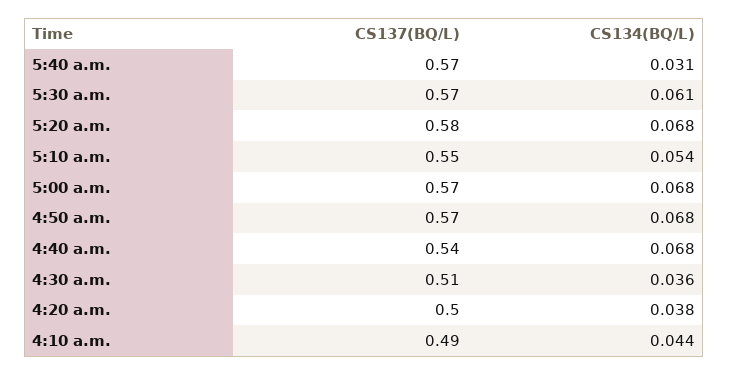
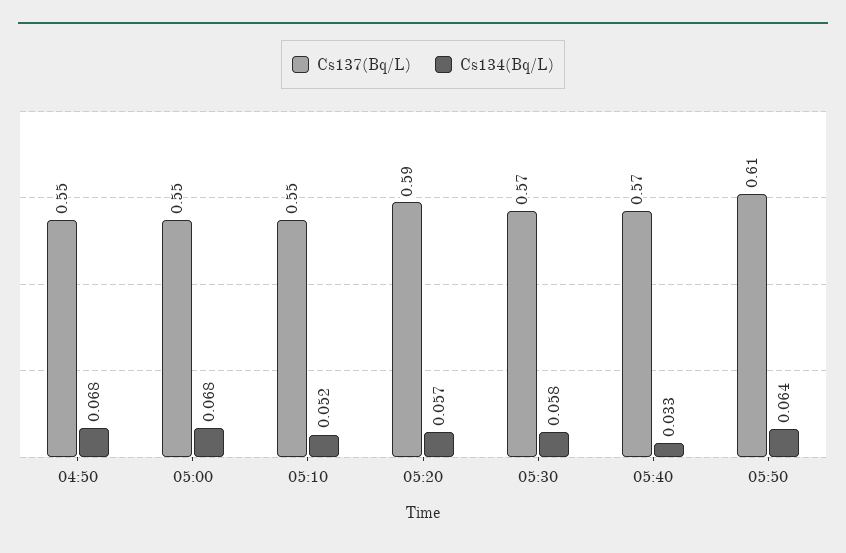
CS134(BQ/L), 5:40 a.m.: 0.031 -> 0.033
CS134(BQ/L), 5:30 a.m.: 0.061 -> 0.058
CS137(BQ/L), 5:20 a.m.: 0.58 -> 0.59
CS134(BQ/L), 5:20 a.m.: 0.068 -> 0.057
CS134(BQ/L), 5:10 a.m.: 0.054 -> 0.052
CS137(BQ/L), 5:00 a.m.: 0.57 -> 0.55
CS137(BQ/L), 4:50 a.m.: 0.57 -> 0.55
CS137(BQ/L), 4:40 a.m.: 0.54 -> none
CS134(BQ/L), 4:40 a.m.: 0.068 -> none
CS137(BQ/L), 4:30 a.m.: 0.51 -> none
CS134(BQ/L), 4:30 a.m.: 0.036 -> none
CS137(BQ/L), 4:20 a.m.: 0.5 -> none
CS134(BQ/L), 4:20 a.m.: 0.038 -> none
CS137(BQ/L), 4:10 a.m.: 0.49 -> none
CS134(BQ/L), 4:10 a.m.: 0.044 -> none
CS137(BQ/L), 05:50: none -> 0.61
CS134(BQ/L), 05:50: none -> 0.064

